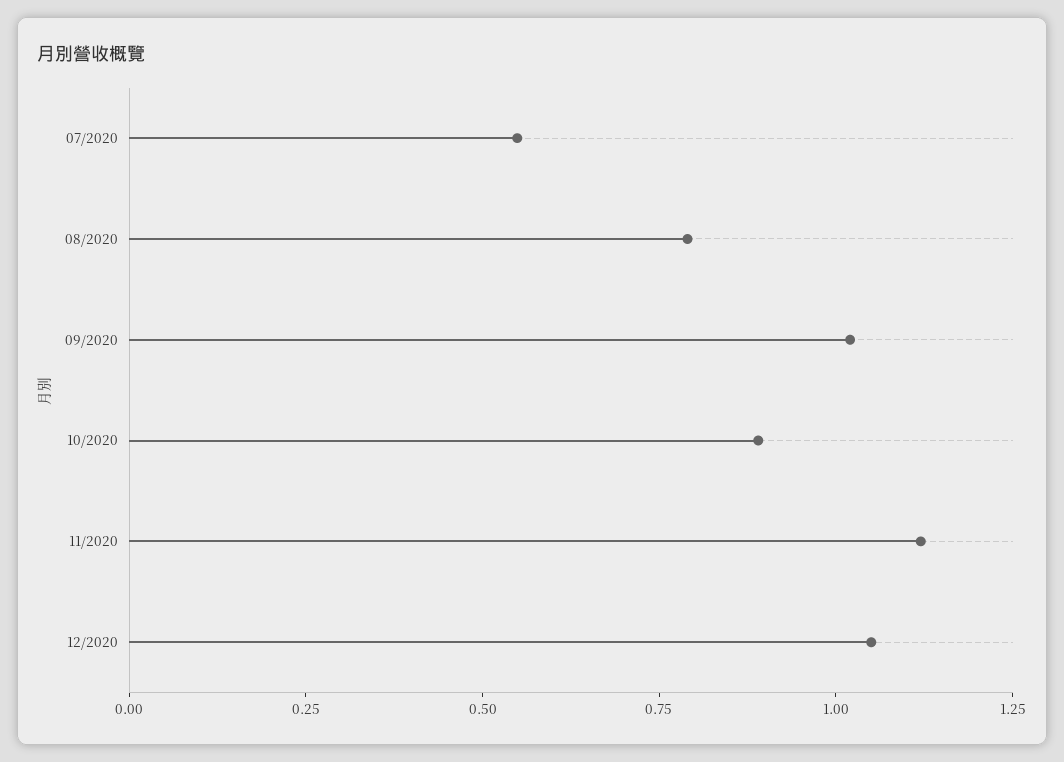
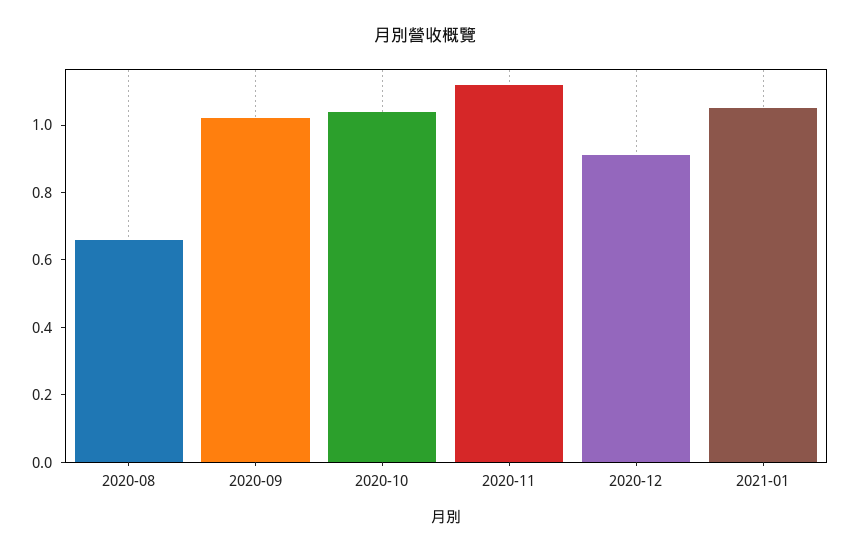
07/2020: 0.55 -> none
08/2020: 0.8 -> 0.65
10/2020: 0.9 -> 1.05
12/2020: 1.05 -> 0.9
2021-01: none -> 1.05

